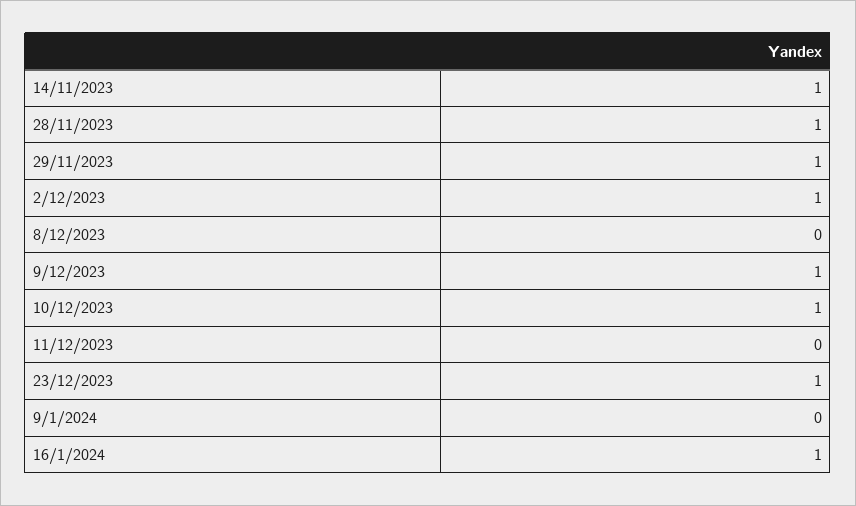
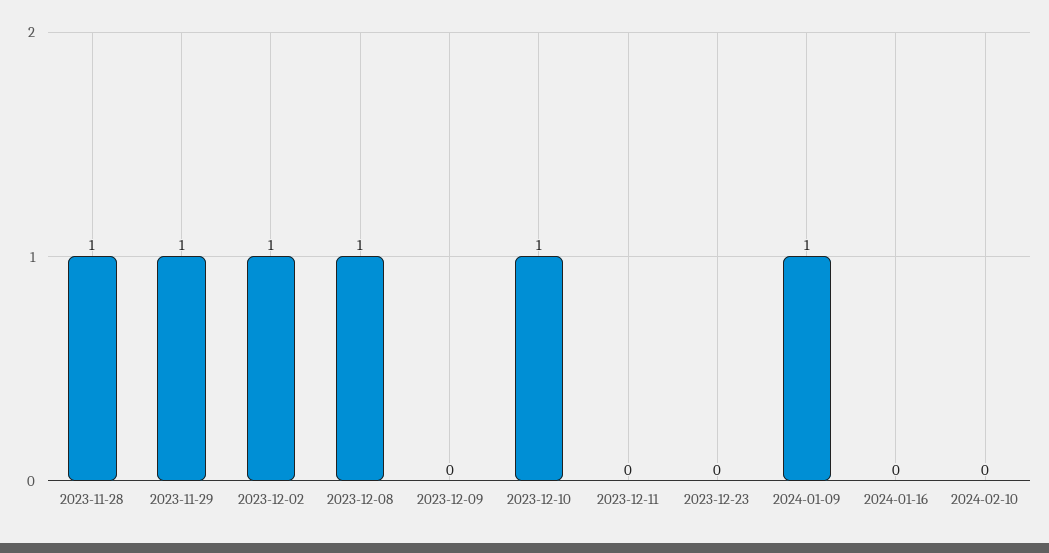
14/11/2023: 1 -> none
8/12/2023: 0 -> 1
9/12/2023: 1 -> 0
23/12/2023: 1 -> 0
9/1/2024: 0 -> 1
16/1/2024: 1 -> 0
2024-02-10: none -> 0

